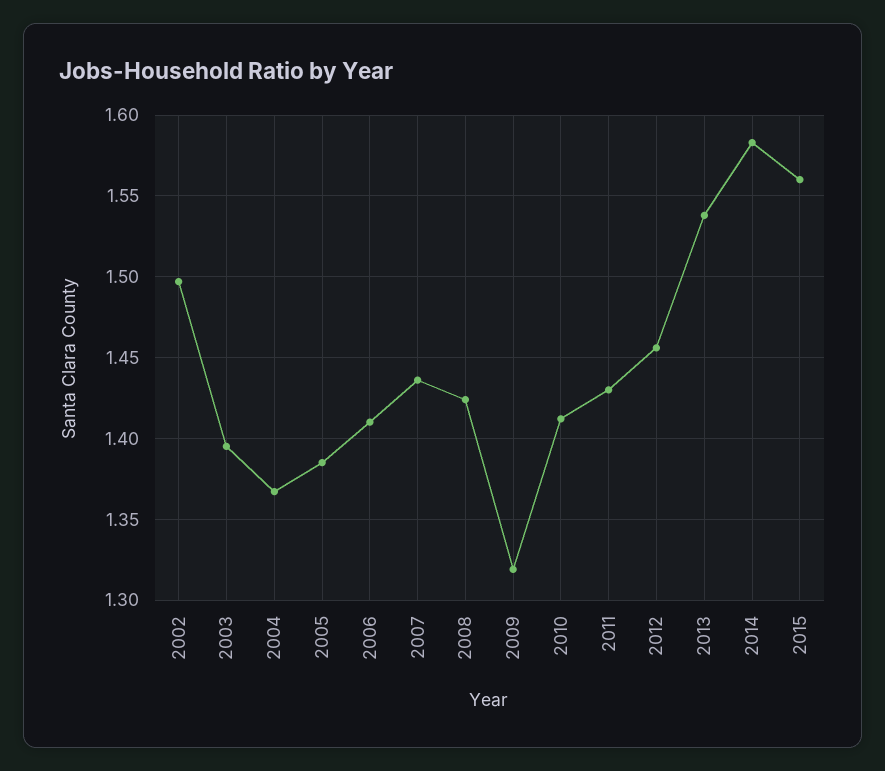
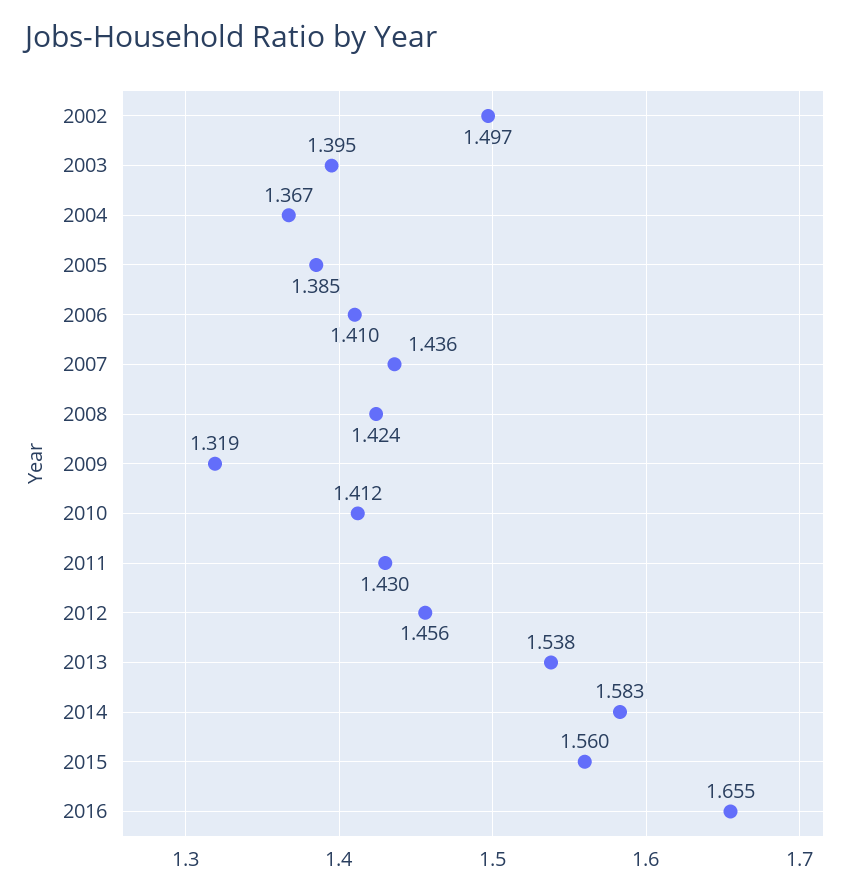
2016: none -> 1.655

